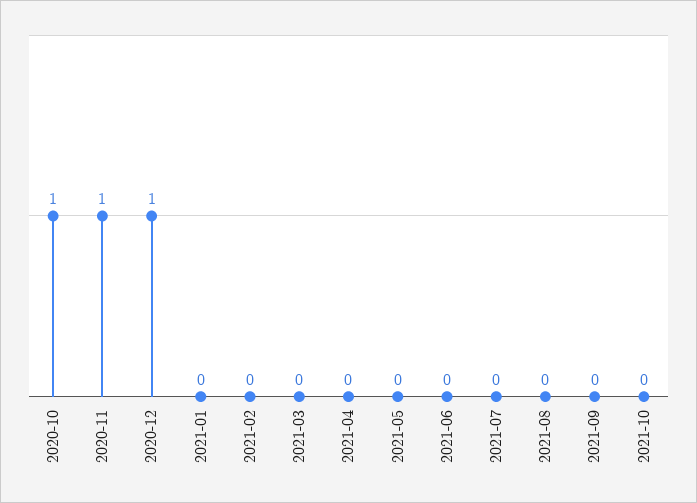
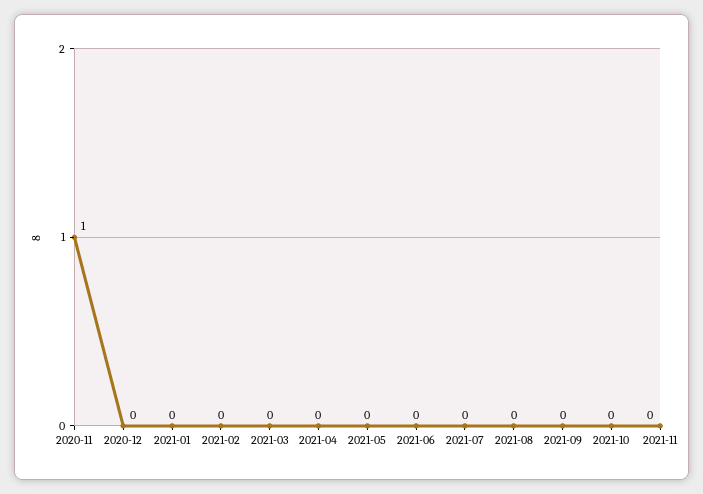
2020-10: 1 -> none
2020-12: 1 -> 0
2021-11: none -> 0

